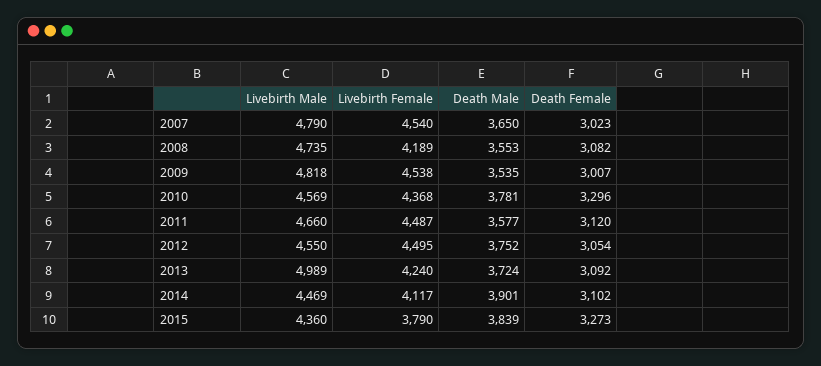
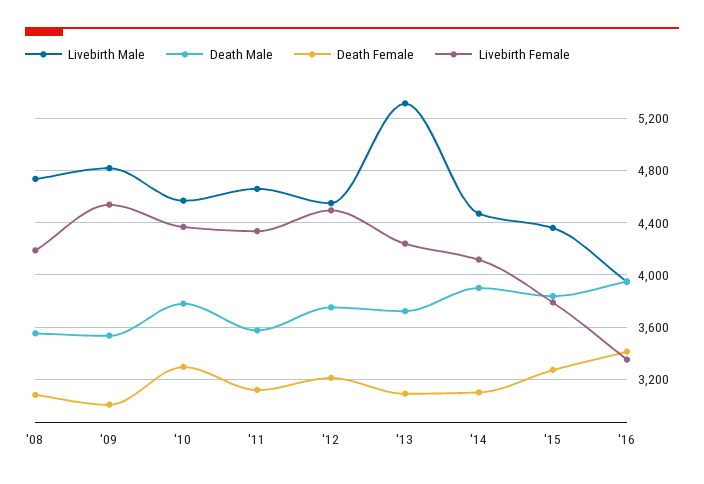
Livebirth Male, 2007: 4790 -> none
Livebirth Female, 2007: 4540 -> none
Death Male, 2007: 3650 -> none
Death Female, 2007: 3023 -> none
Livebirth Female, 2011: 4487 -> 4350
Death Female, 2012: 3054 -> 3200
Livebirth Male, 2013: 4989 -> 5300
Livebirth Male, '16: none -> 3950
Death Male, '16: none -> 3950
Death Female, '16: none -> 3400
Livebirth Female, '16: none -> 3350

